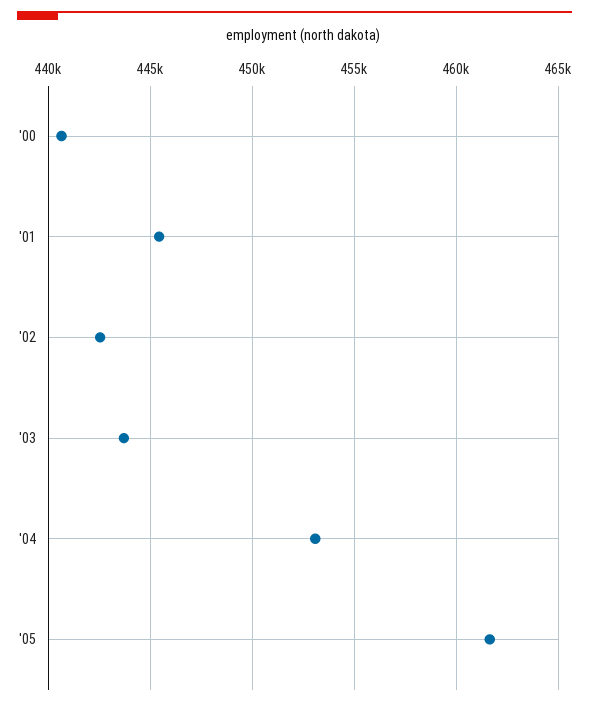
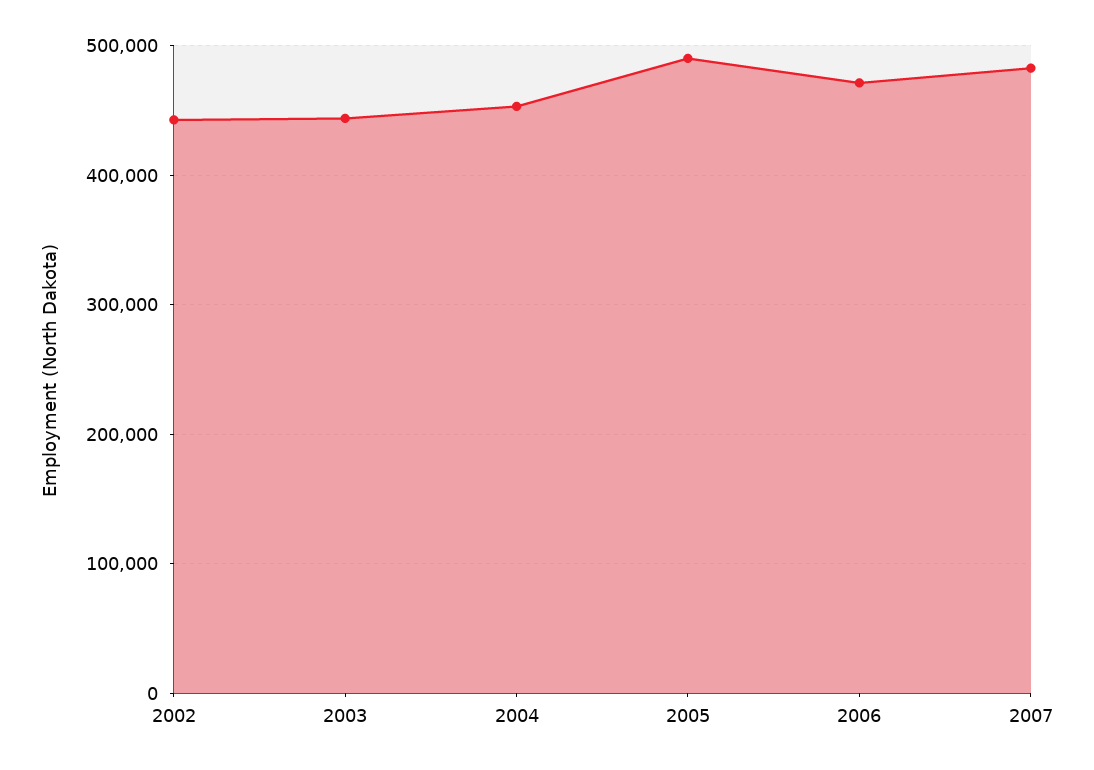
'00: 440500 -> none
'01: 445500 -> none
'05: 461500 -> 490000
2006: none -> 470000
2007: none -> 480000

